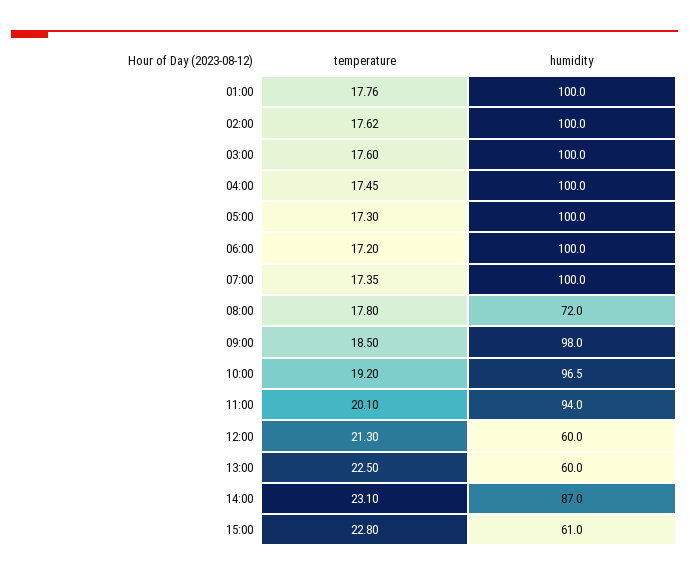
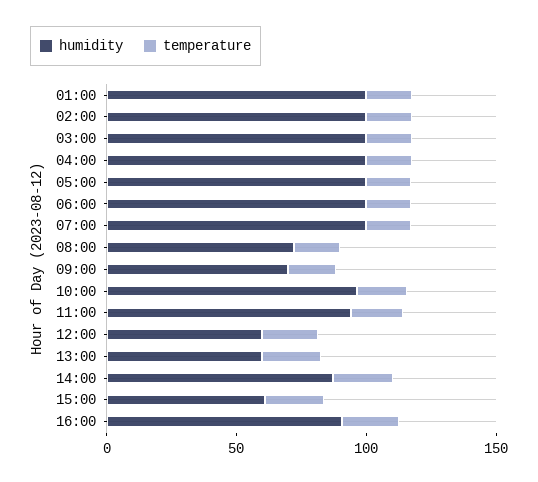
humidity, 09:00: 98 -> 70
humidity, 16:00: none -> 90
temperature, 16:00: none -> 20

